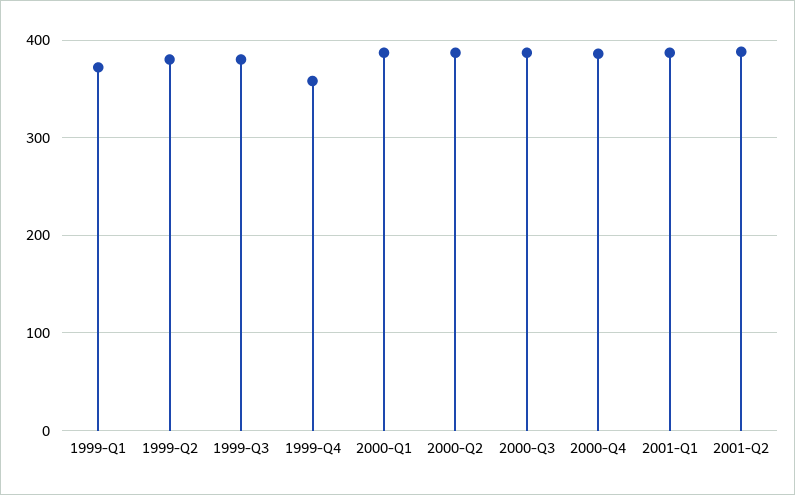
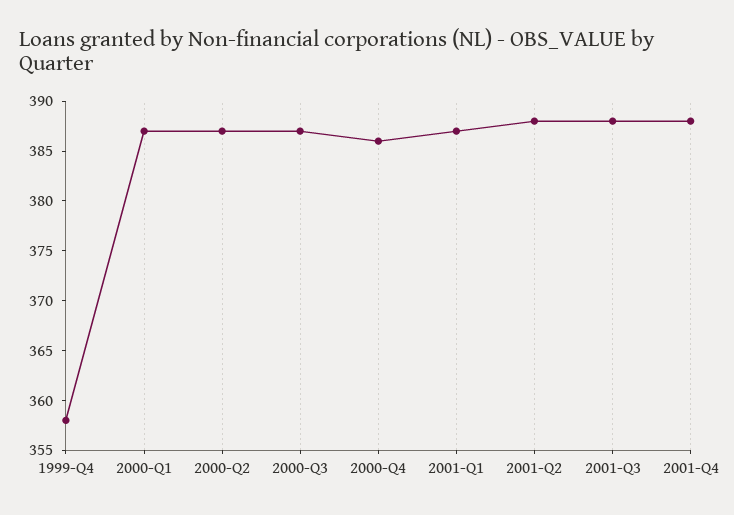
1999-Q1: 370 -> none
1999-Q2: 380 -> none
1999-Q3: 380 -> none
2001-Q3: none -> 388
2001-Q4: none -> 388

